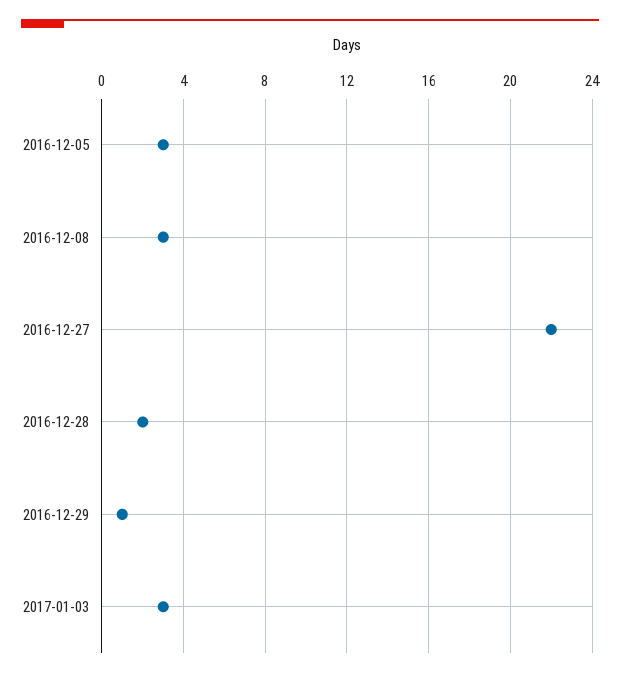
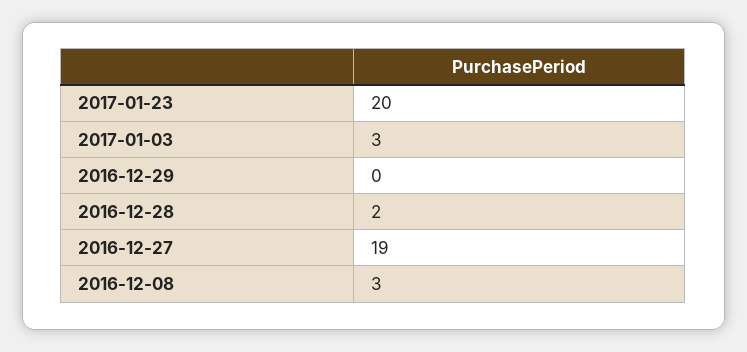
2016-12-05: 3 -> none
2016-12-27: 22 -> 19
2016-12-29: 1 -> 0
2017-01-23: none -> 20

